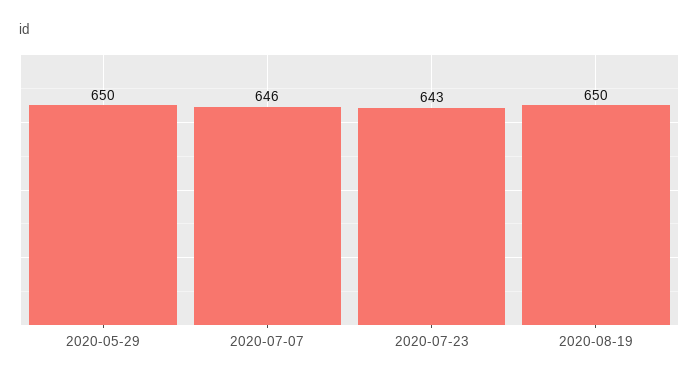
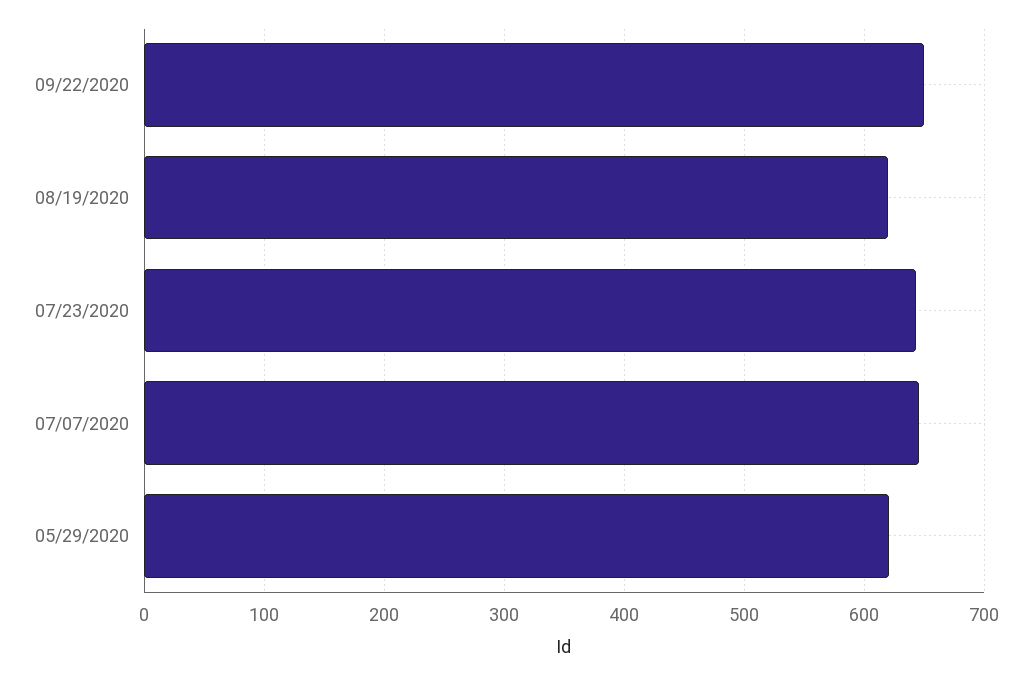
2020-05-29: 650 -> 620
2020-08-19: 650 -> 620
09/22/2020: none -> 650

